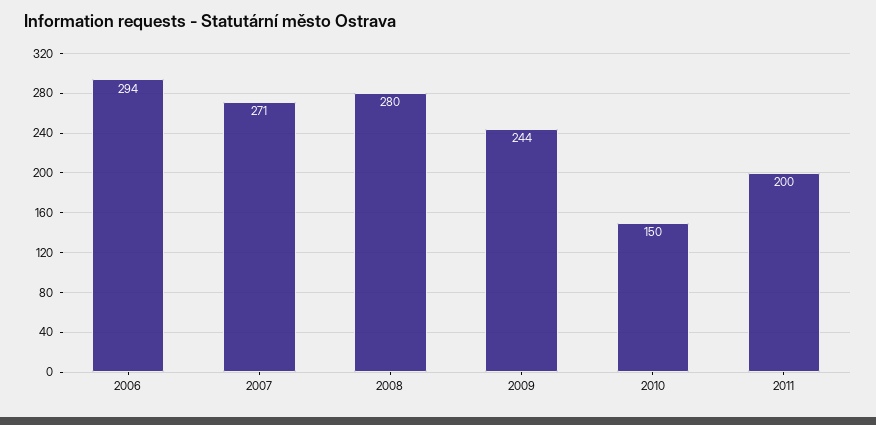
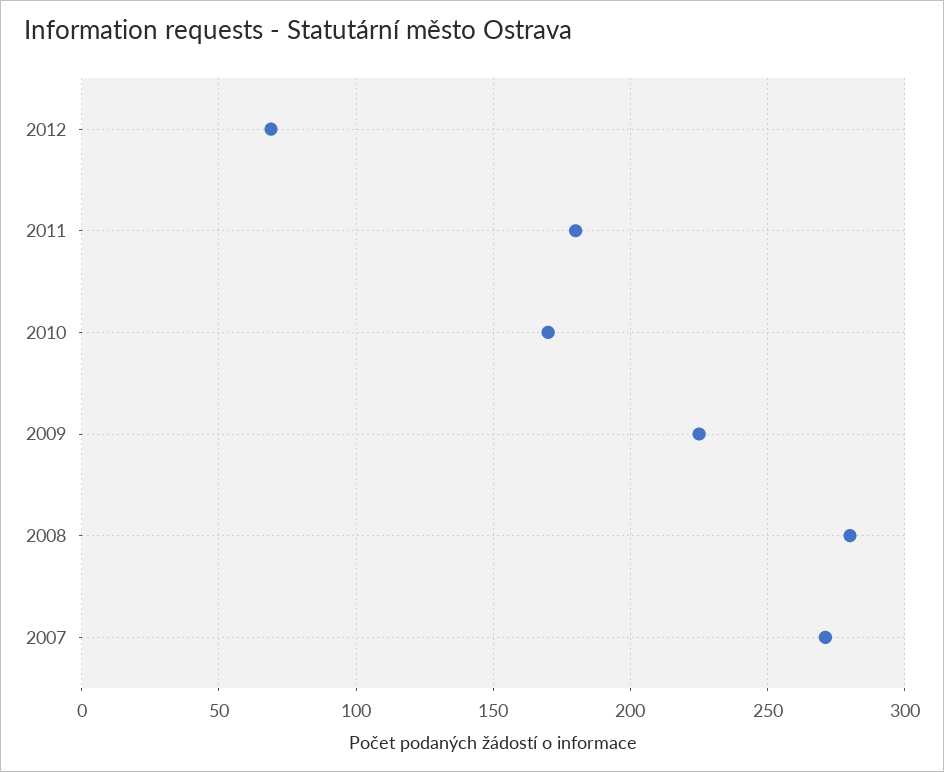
2006: 294 -> none
2009: 244 -> 225
2010: 150 -> 170
2011: 200 -> 180
2012: none -> 70

